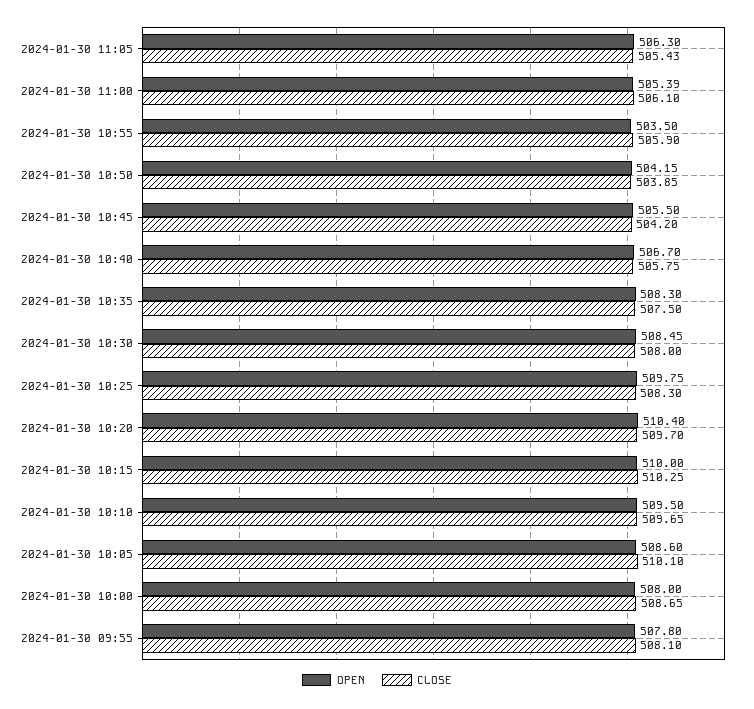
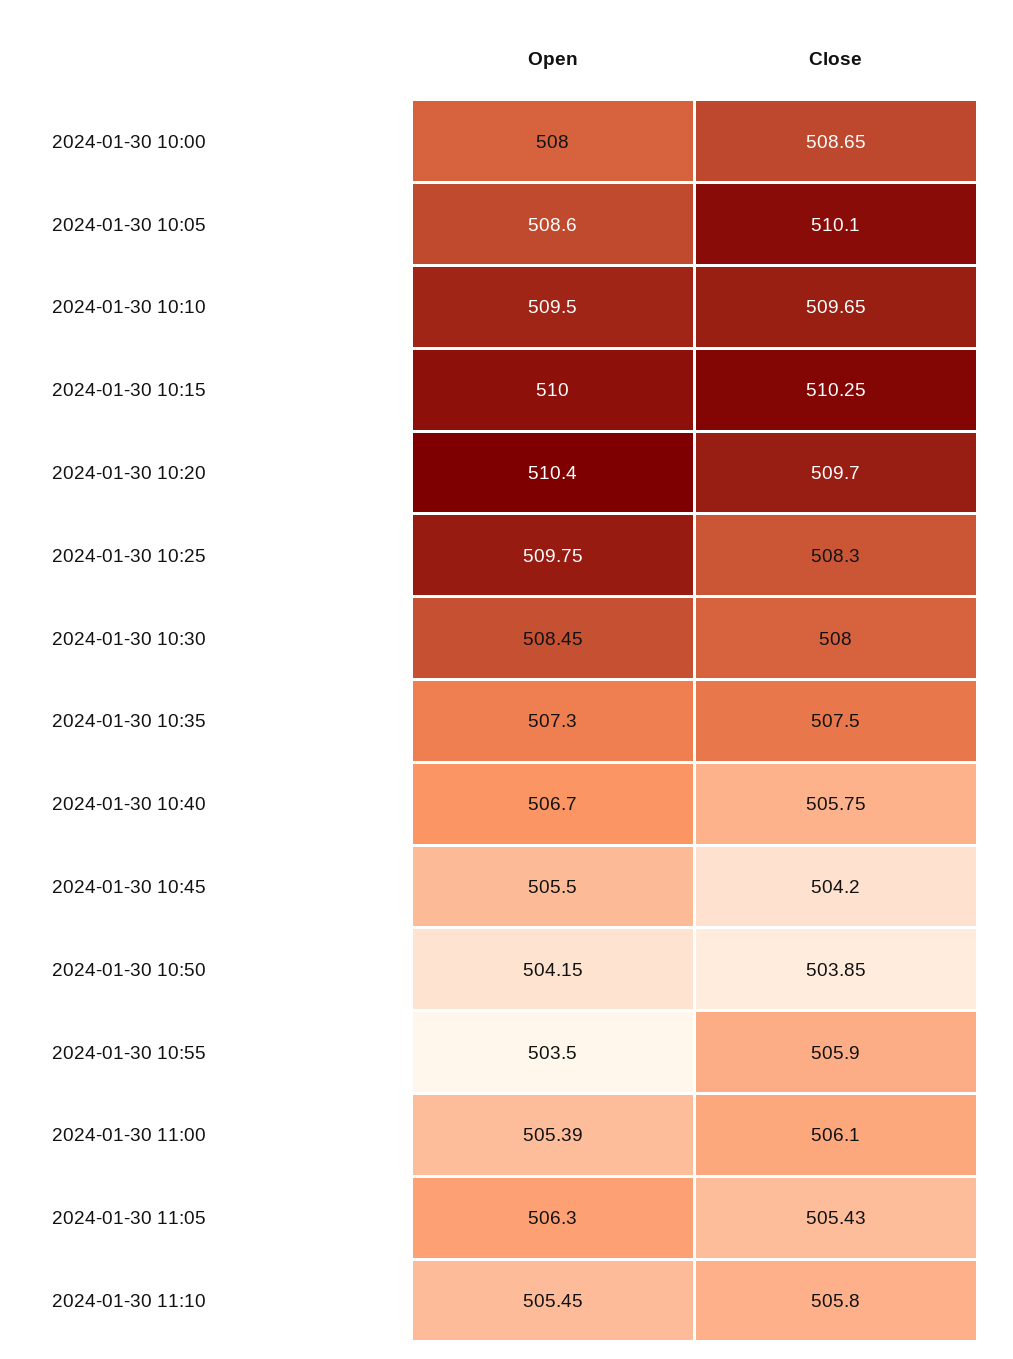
OPEN, 2024-01-30 10:35: 508.3 -> 507.3
OPEN, 2024-01-30 09:55: 507.8 -> none
CLOSE, 2024-01-30 09:55: 508.1 -> none
OPEN, 2024-01-30 11:10: none -> 505.45
CLOSE, 2024-01-30 11:10: none -> 505.8

